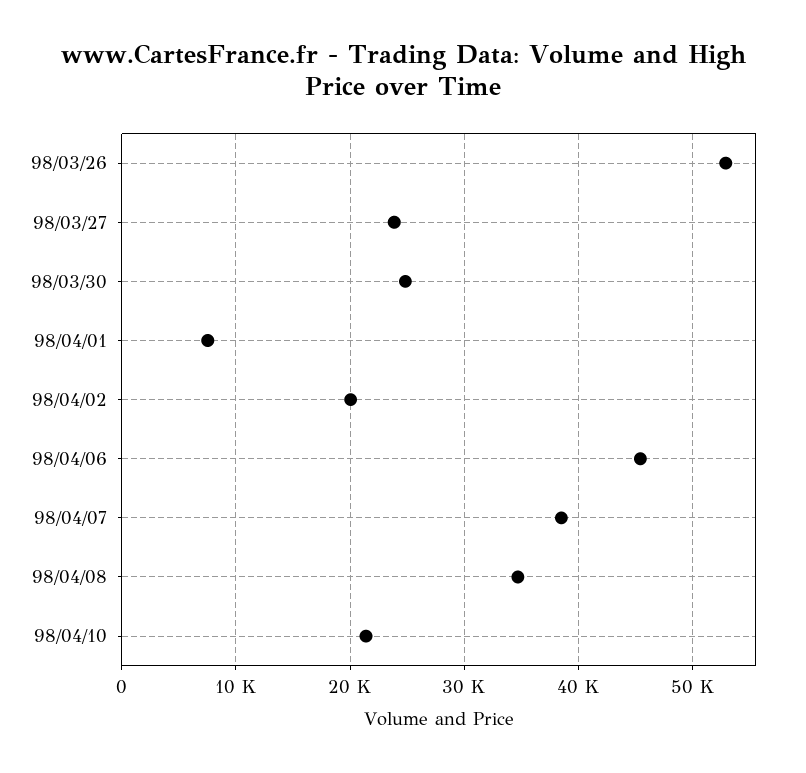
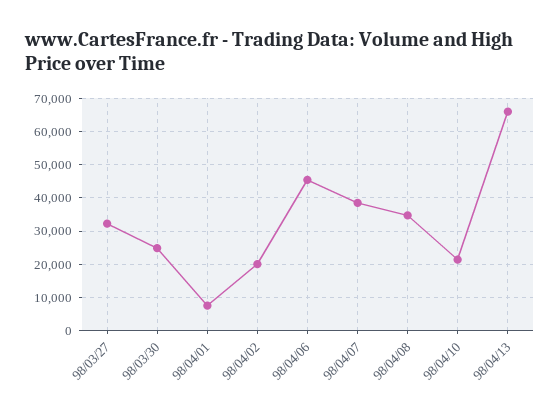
98/03/26: 53000 -> none
98/03/27: 24000 -> 32000
98/04/13: none -> 66000

